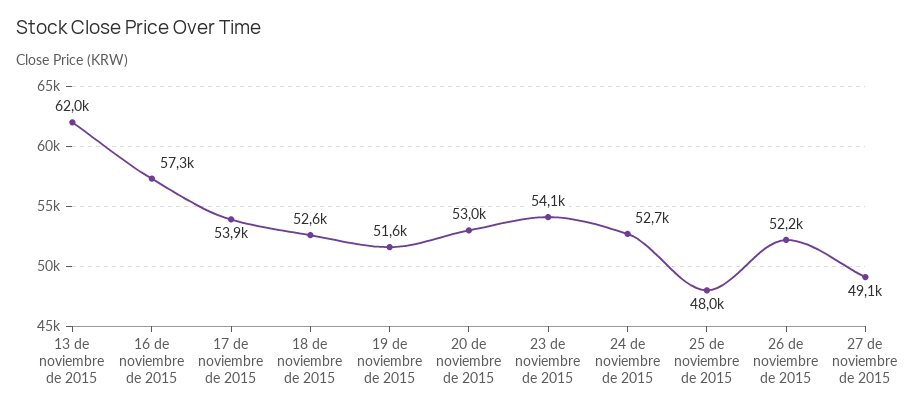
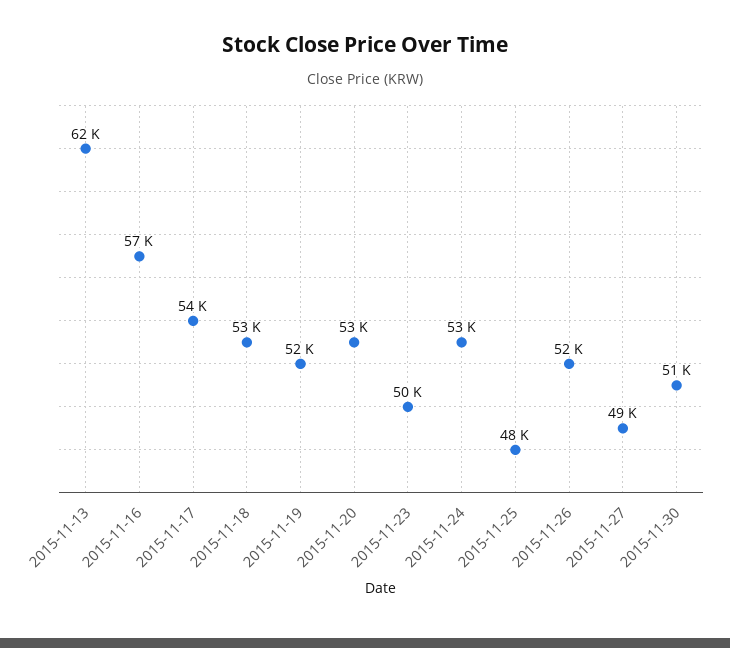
23 de noviembre de 2015: 54100 -> 50000
2015-11-30: none -> 51000

